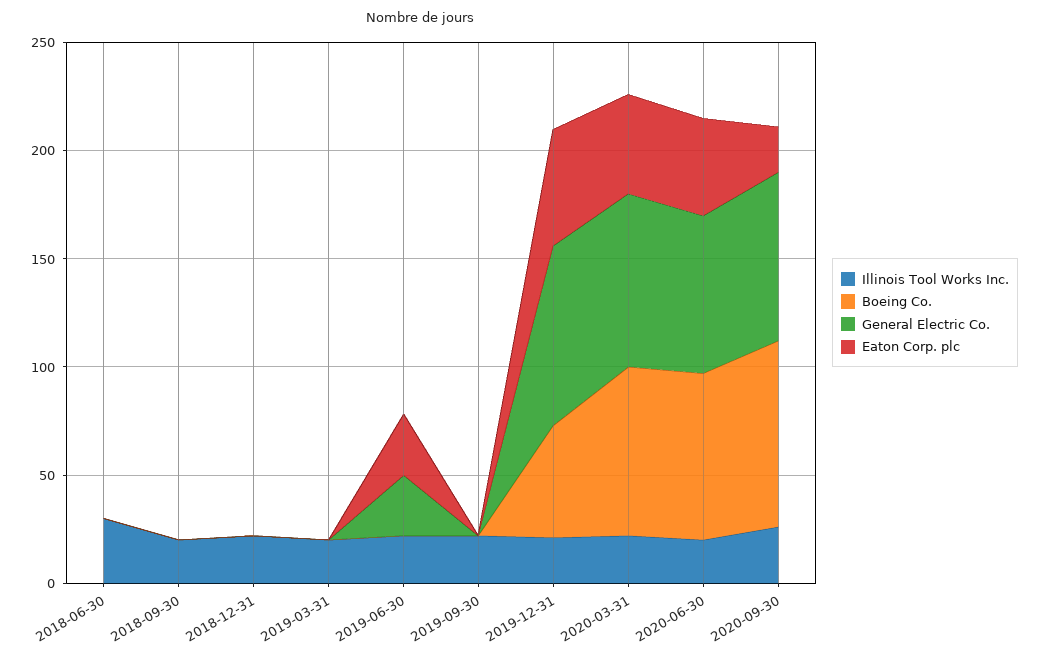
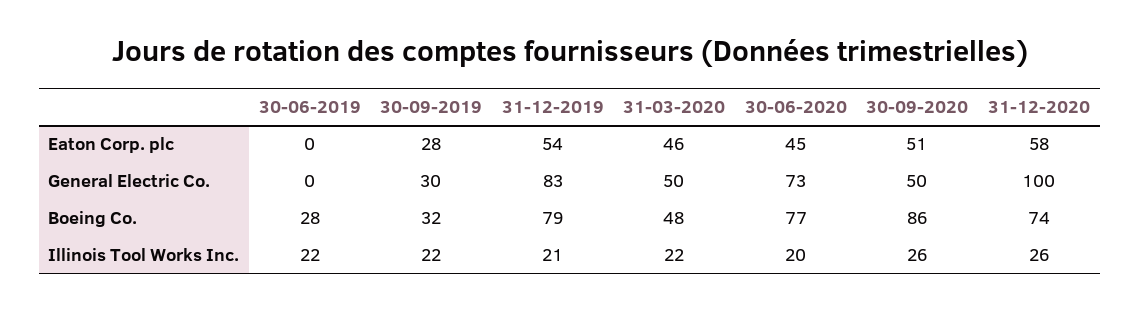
Illinois Tool Works Inc., 2018-06-30: 30 -> none
Boeing Co., 2018-06-30: 0 -> none
General Electric Co., 2018-06-30: 0 -> none
Eaton Corp. plc, 2018-06-30: 0 -> none
Illinois Tool Works Inc., 2018-09-30: 20 -> none
Boeing Co., 2018-09-30: 0 -> none
General Electric Co., 2018-09-30: 0 -> none
Eaton Corp. plc, 2018-09-30: 0 -> none
Illinois Tool Works Inc., 2018-12-31: 20 -> none
Boeing Co., 2018-12-31: 0 -> none
General Electric Co., 2018-12-31: 0 -> none
Eaton Corp. plc, 2018-12-31: 0 -> none
Illinois Tool Works Inc., 2019-03-31: 20 -> none
Boeing Co., 2019-03-31: 0 -> none
General Electric Co., 2019-03-31: 0 -> none
Eaton Corp. plc, 2019-03-31: 0 -> none
Boeing Co., 2019-06-30: 0 -> 28
General Electric Co., 2019-06-30: 30 -> 0
Eaton Corp. plc, 2019-06-30: 30 -> 0
Boeing Co., 2019-09-30: 0 -> 32
General Electric Co., 2019-09-30: 0 -> 30
Eaton Corp. plc, 2019-09-30: 0 -> 28
Boeing Co., 2019-12-31: 50 -> 79
Boeing Co., 2020-03-31: 80 -> 48
General Electric Co., 2020-03-31: 80 -> 50
General Electric Co., 2020-09-30: 80 -> 50
Eaton Corp. plc, 2020-09-30: 20 -> 51
Eaton Corp. plc, 31-12-2020: none -> 58
General Electric Co., 31-12-2020: none -> 100
Boeing Co., 31-12-2020: none -> 74
Illinois Tool Works Inc., 31-12-2020: none -> 26

